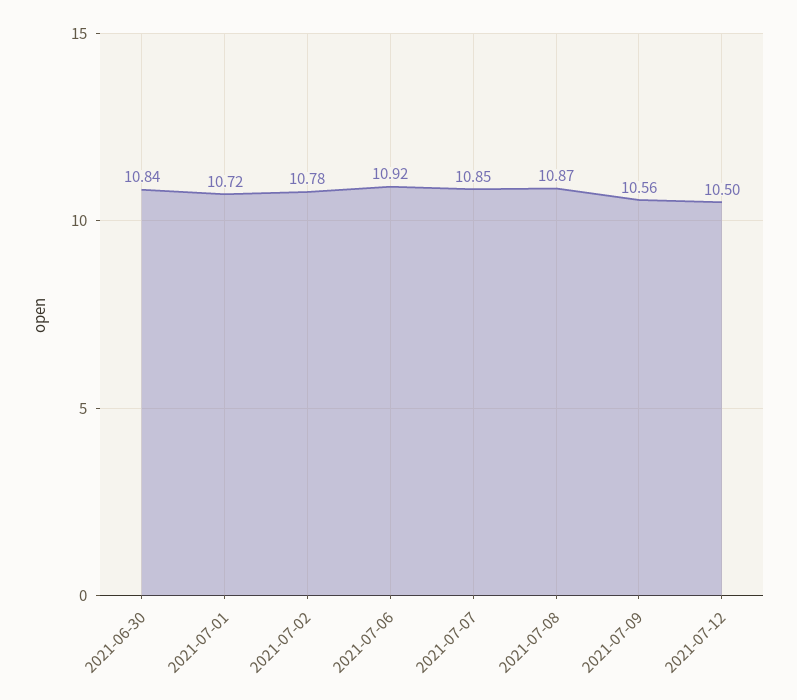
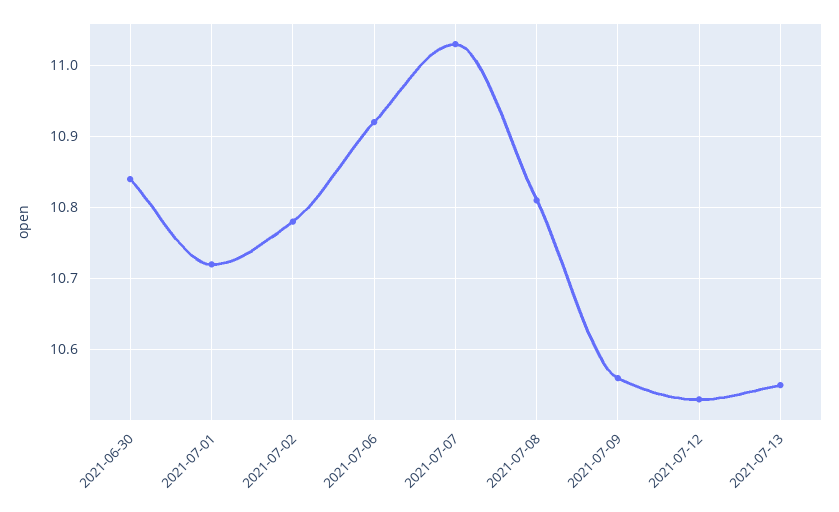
2021-07-07: 10.85 -> 11.03
2021-07-08: 10.87 -> 10.81
2021-07-12: 10.5 -> 10.53
2021-07-13: none -> 10.55

